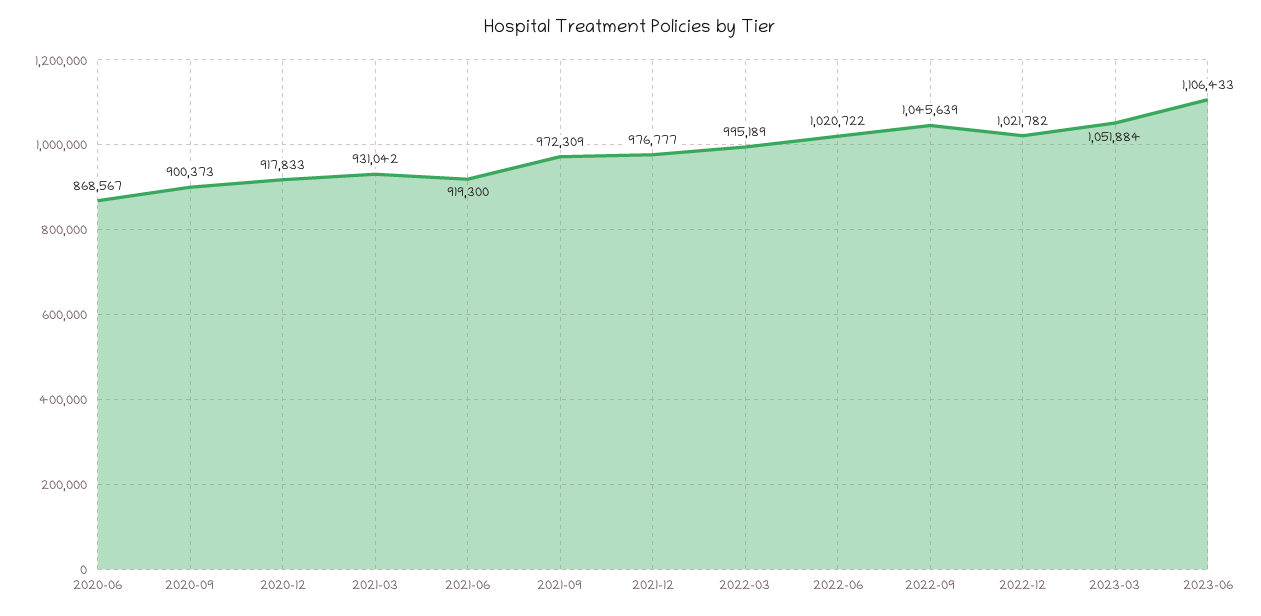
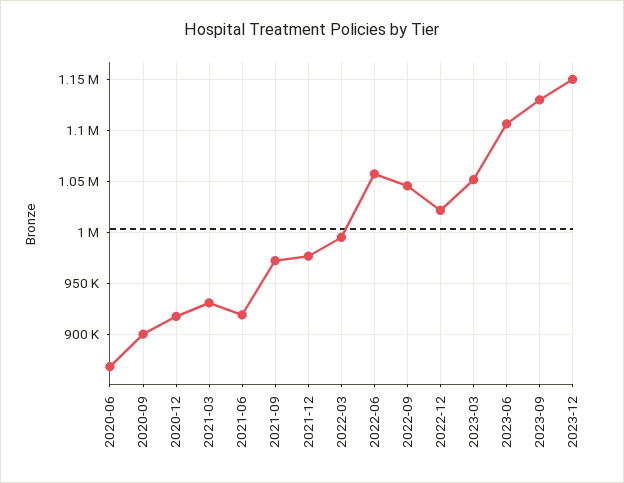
2022-06: 1020722 -> 1060000
2023-09: none -> 1130000
2023-12: none -> 1150000

